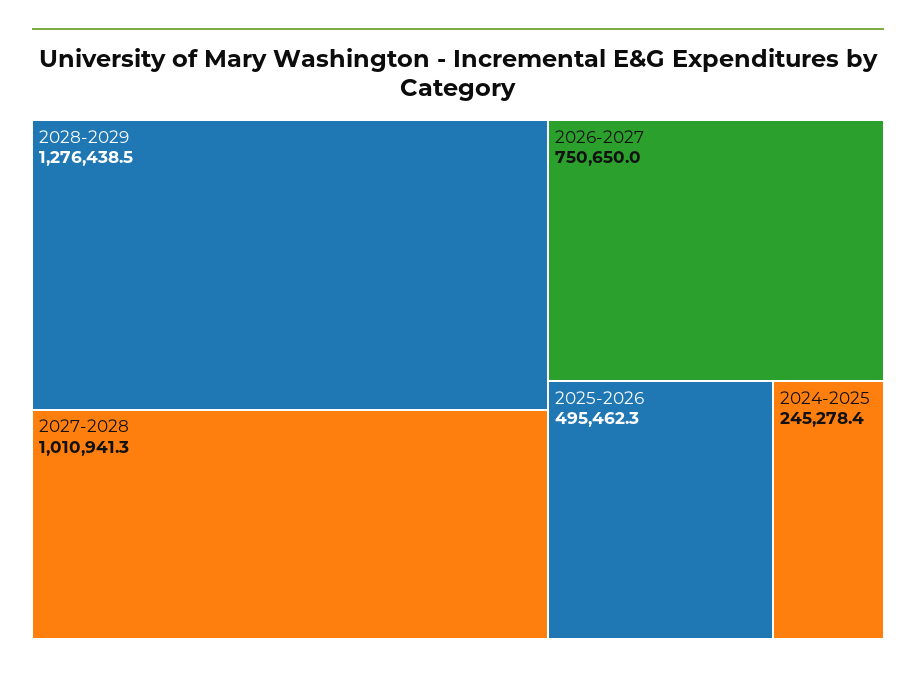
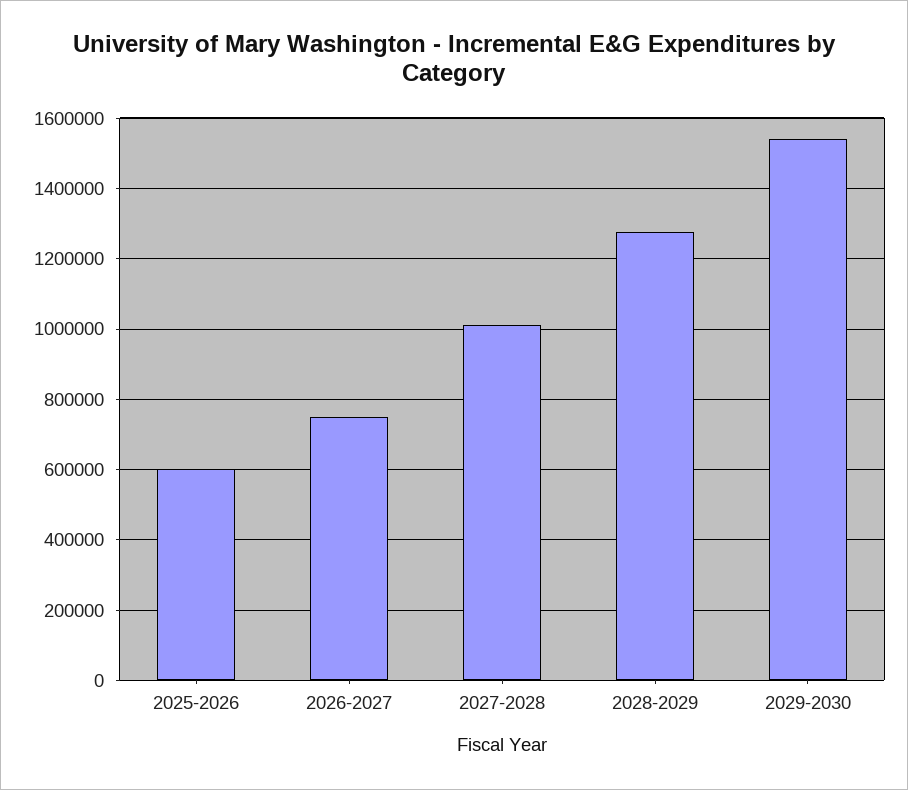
2025-2026: 495462.3 -> 600000
2024-2025: 245278.4 -> none
2029-2030: none -> 1540000

